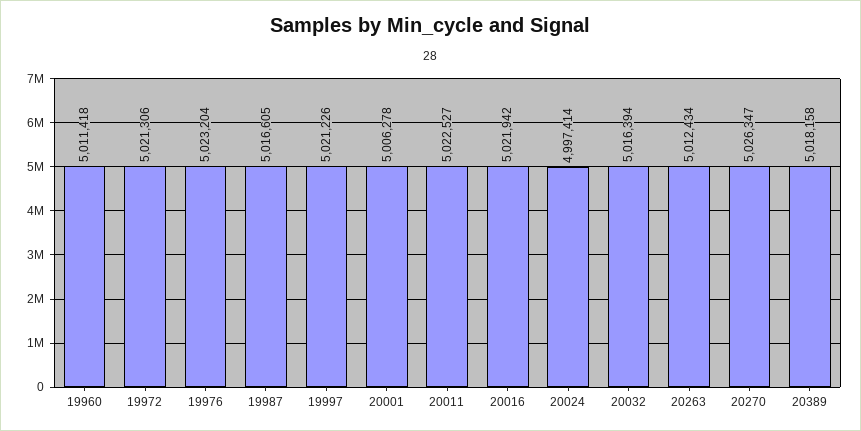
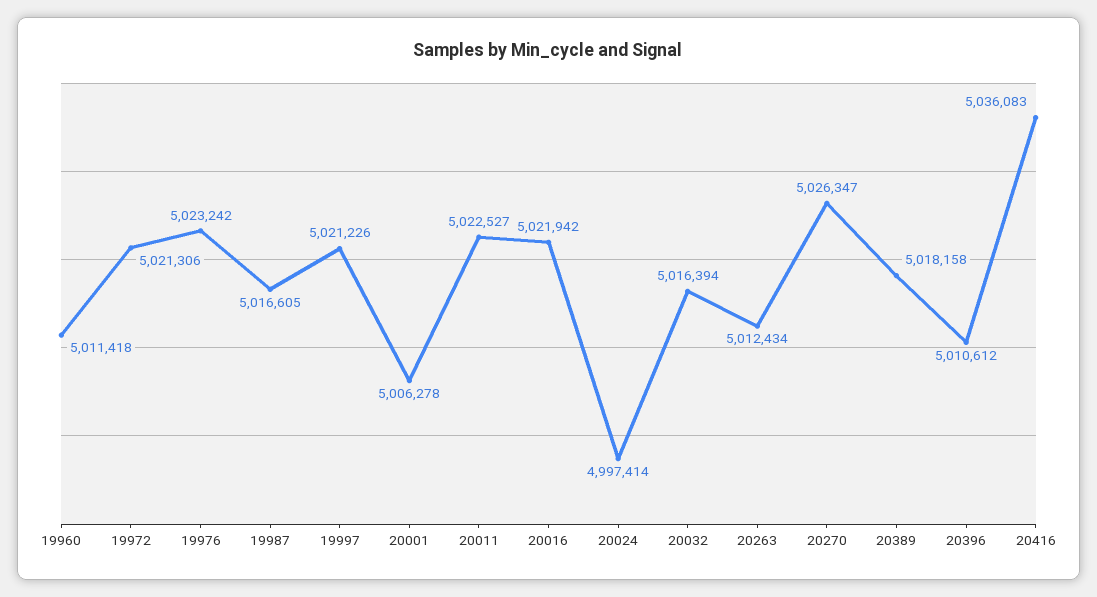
19976: 5023204 -> 5023242
20396: none -> 5010612
20416: none -> 5036083

